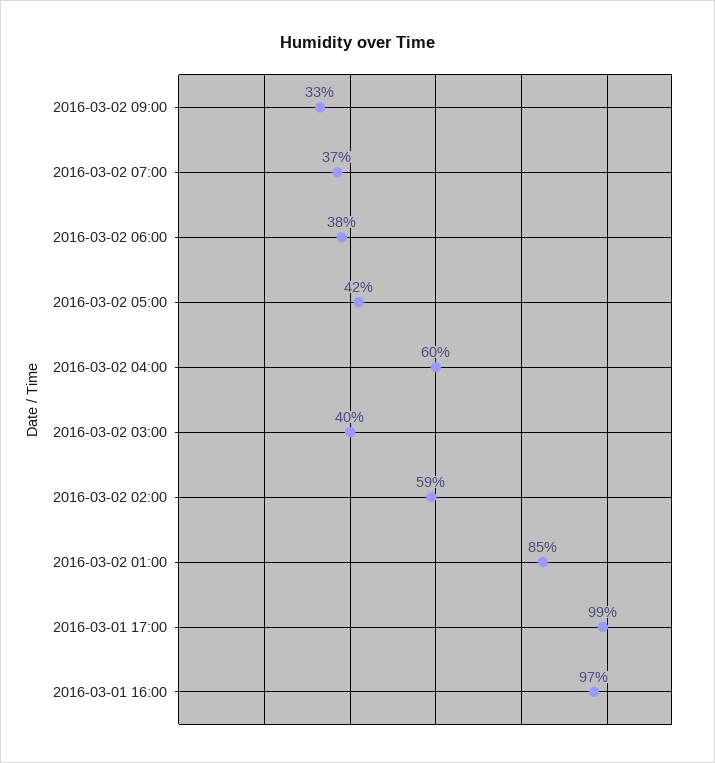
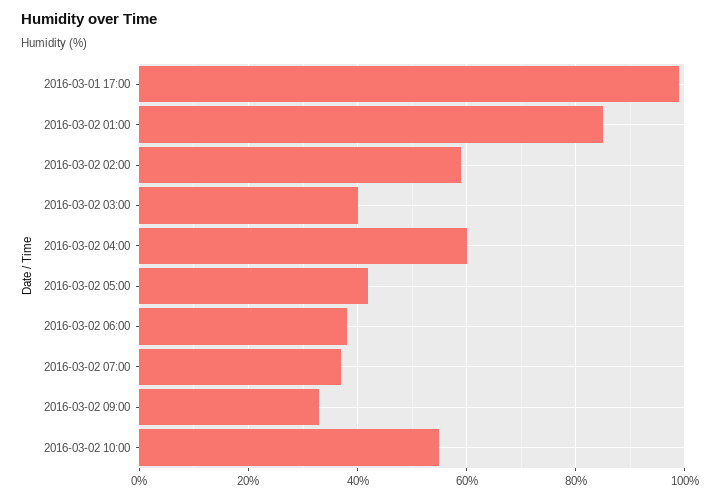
2016-03-01 16:00: 97 -> none
2016-03-02 10:00: none -> 55

